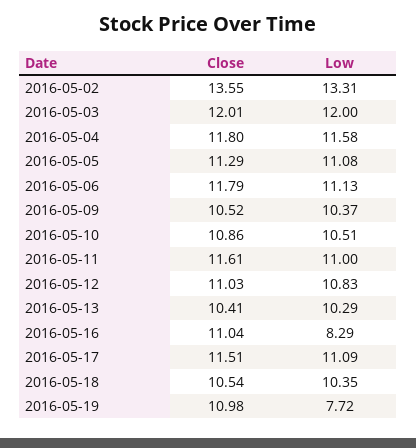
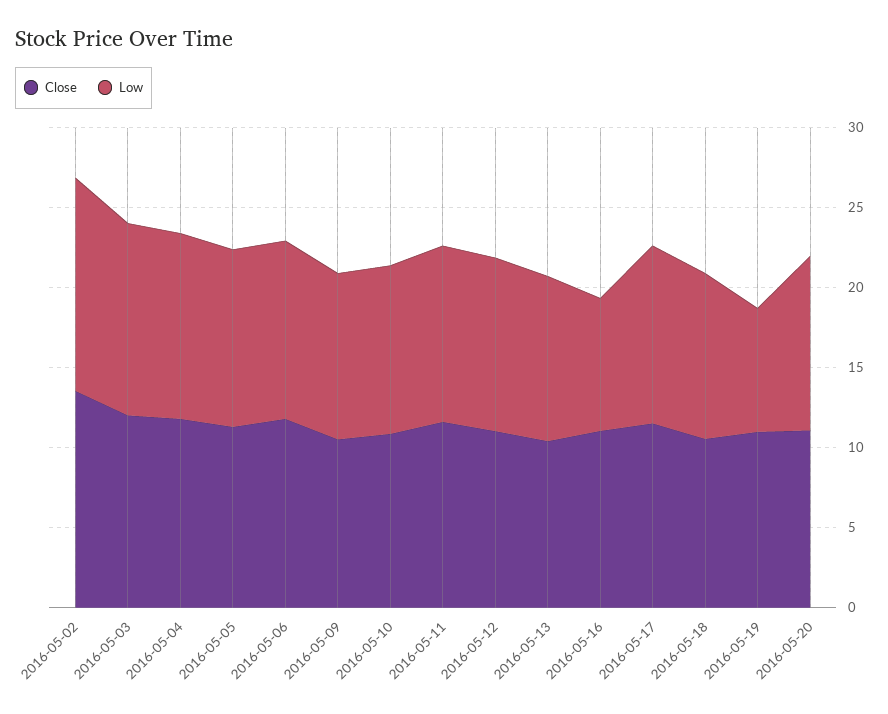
Close, 2016-05-20: none -> 11
Low, 2016-05-20: none -> 11

